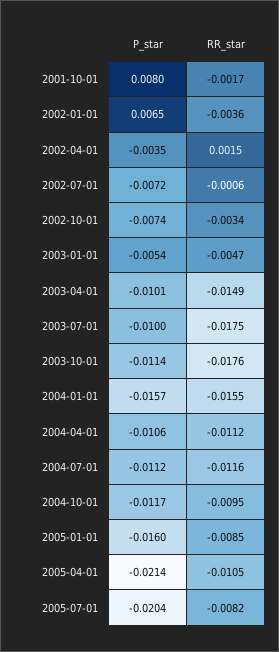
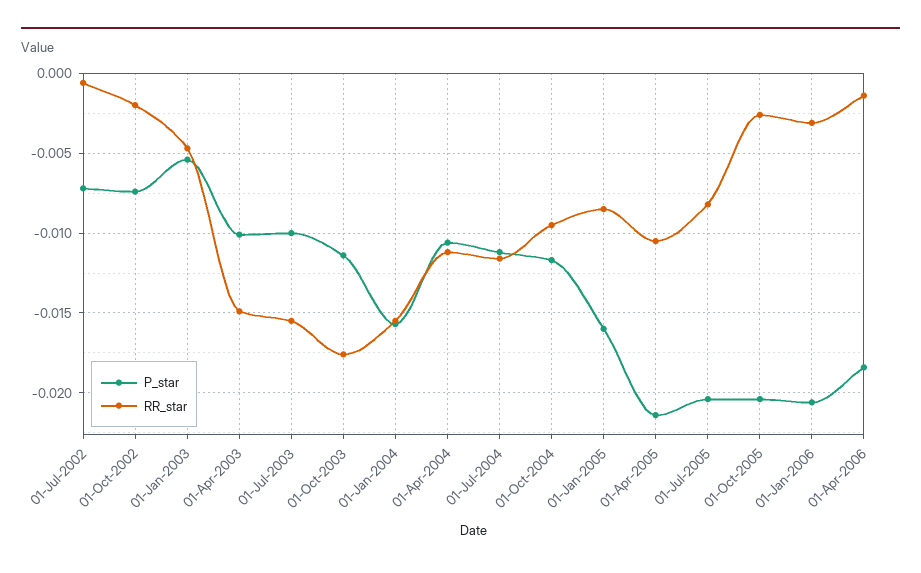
P_star, 2001-10-01: 0.008 -> none
RR_star, 2001-10-01: -0.0017 -> none
P_star, 2002-01-01: 0.0065 -> none
RR_star, 2002-01-01: -0.0036 -> none
P_star, 2002-04-01: -0.0035 -> none
RR_star, 2002-04-01: 0.0015 -> none
RR_star, 2002-10-01: -0.0034 -> -0.002
RR_star, 2003-07-01: -0.0175 -> -0.0155
P_star, 01-Oct-2005: none -> -0.0205
RR_star, 01-Oct-2005: none -> -0.0025
P_star, 01-Jan-2006: none -> -0.0205
RR_star, 01-Jan-2006: none -> -0.003
P_star, 01-Apr-2006: none -> -0.0185
RR_star, 01-Apr-2006: none -> -0.0015

